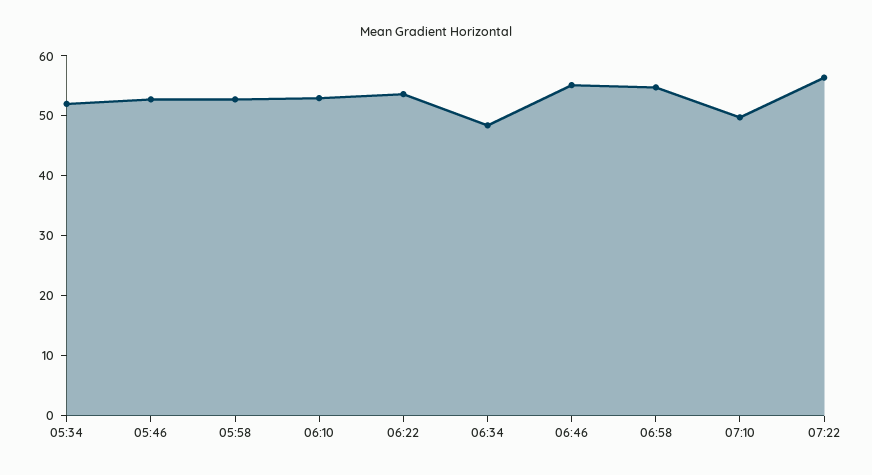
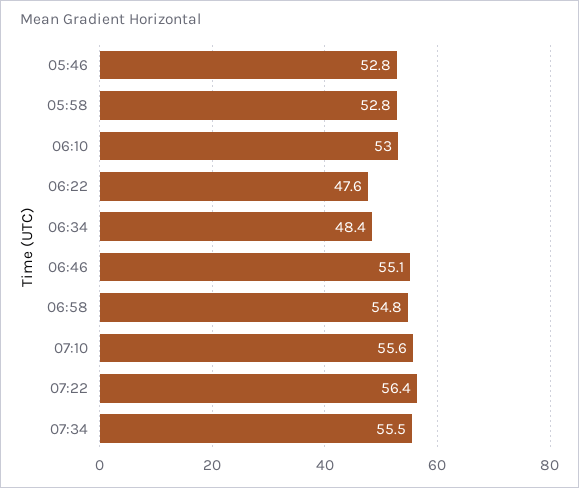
05:34: 52 -> none
06:22: 54 -> 47.6
07:10: 50 -> 55.6
07:34: none -> 55.5

